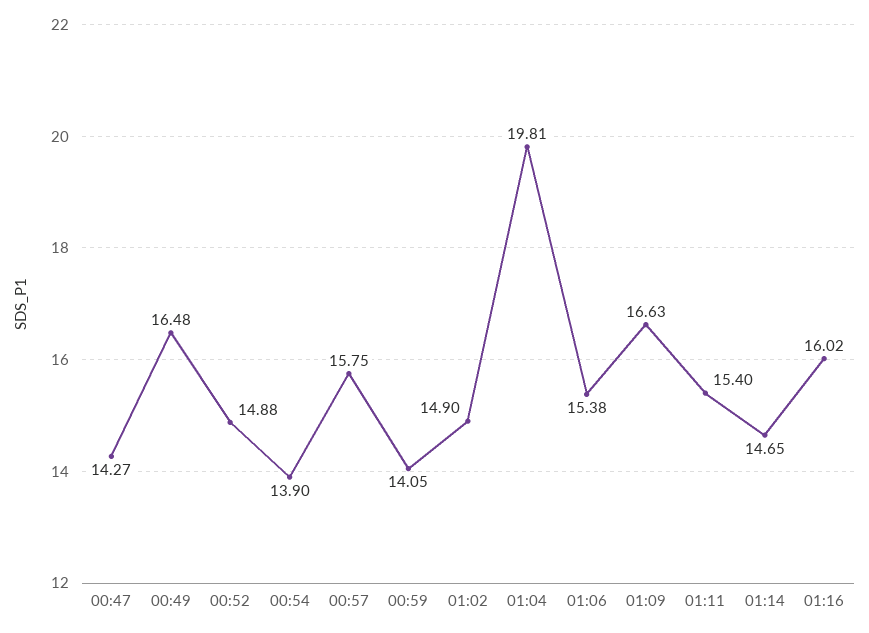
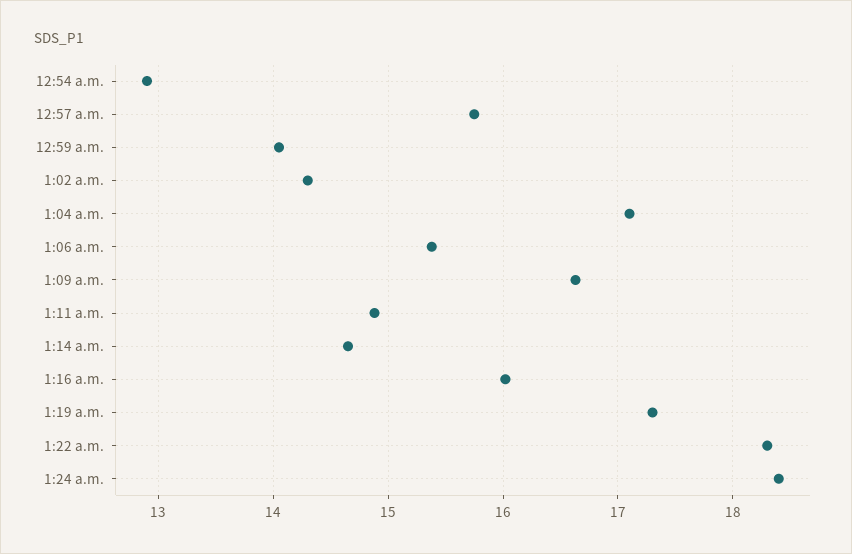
00:47: 14.27 -> none
00:49: 16.48 -> none
00:52: 14.88 -> none
00:54: 13.9 -> 12.9
01:02: 14.9 -> 14.3
01:04: 19.81 -> 17.1
01:11: 15.4 -> 14.9
1:19 a.m.: none -> 17.3
1:22 a.m.: none -> 18.3
1:24 a.m.: none -> 18.4

